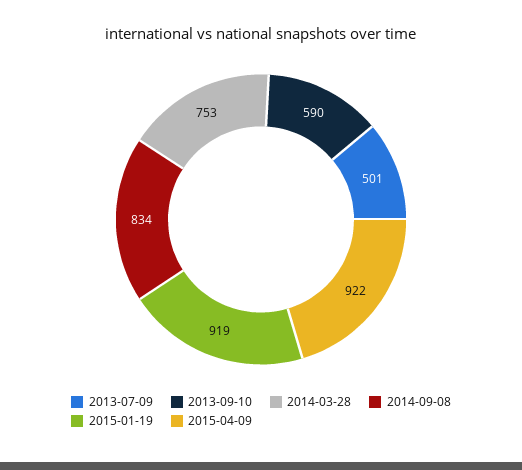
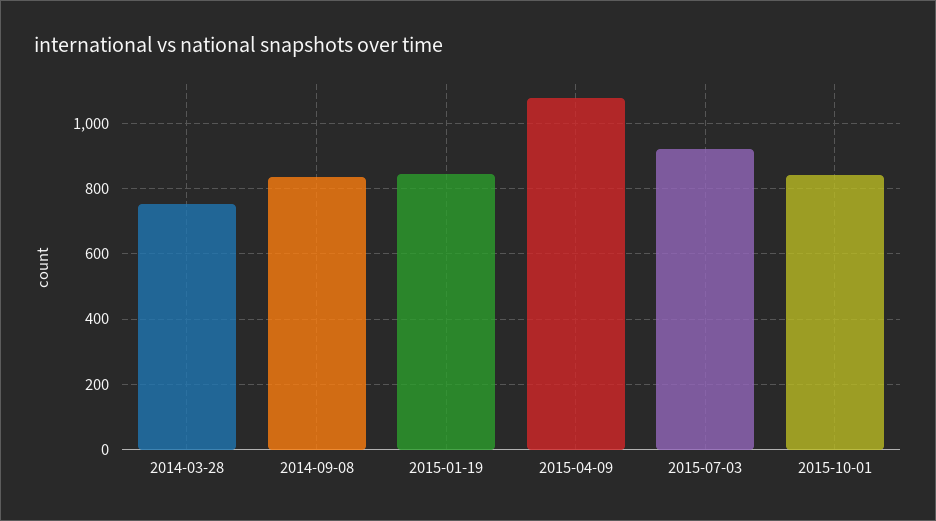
2013-07-09: 501 -> none
2013-09-10: 590 -> none
2015-01-19: 919 -> 840
2015-04-09: 922 -> 1080
2015-07-03: none -> 920
2015-10-01: none -> 840

